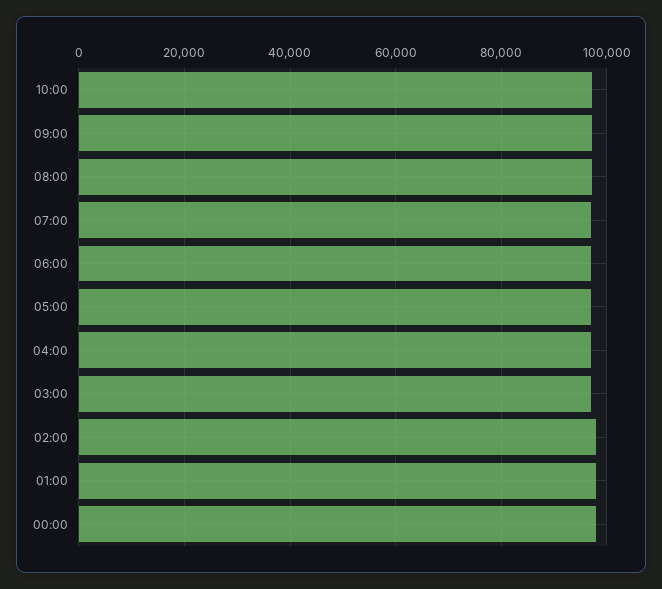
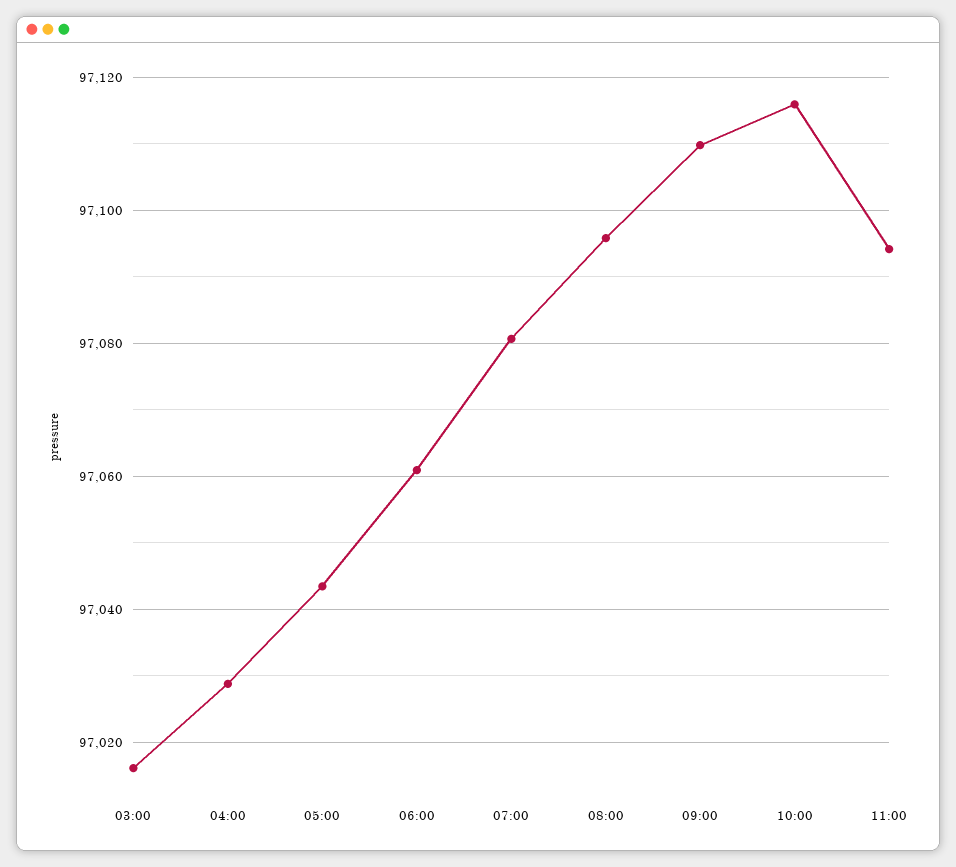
02:00: 98000 -> none
01:00: 98000 -> none
00:00: 98000 -> none
11:00: none -> 97094

